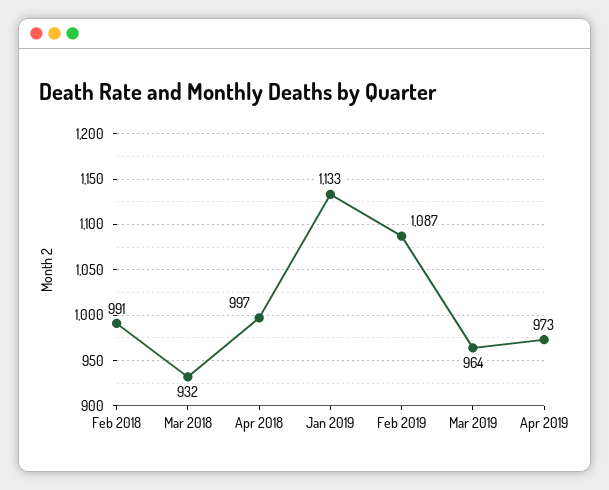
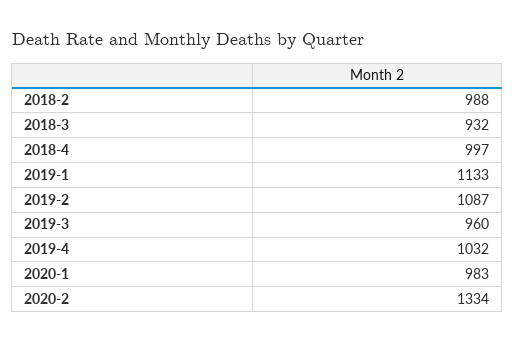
Feb 2018: 991 -> 988
Mar 2019: 964 -> 960
Apr 2019: 973 -> 1032
2020-1: none -> 983
2020-2: none -> 1334

